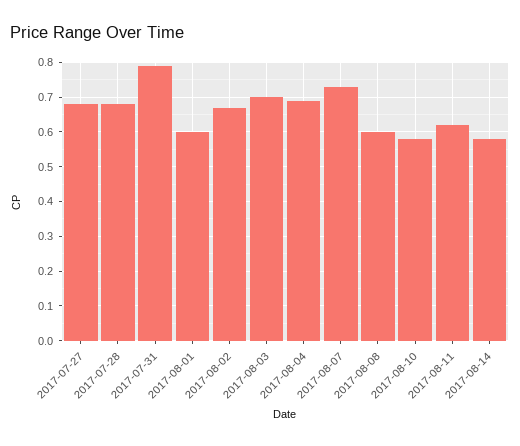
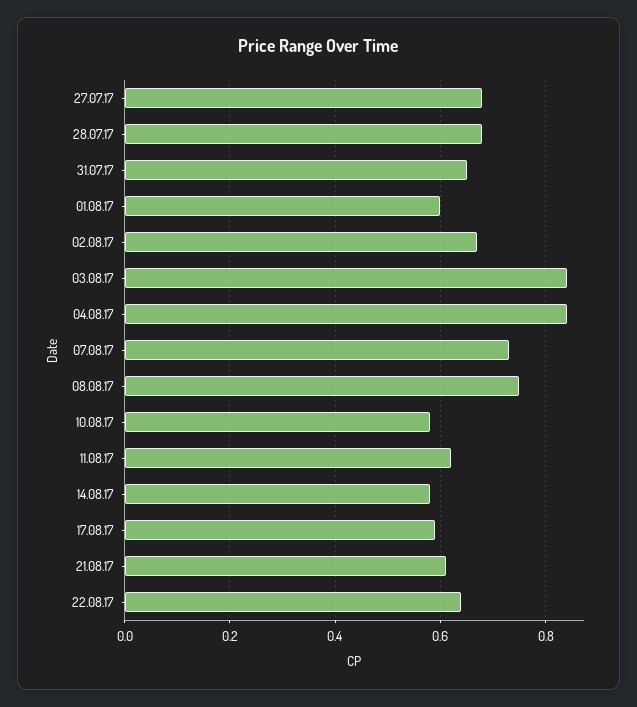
2017-07-31: 0.8 -> 0.65
2017-08-03: 0.7 -> 0.85
2017-08-04: 0.7 -> 0.85
2017-08-08: 0.6 -> 0.75
17.08.17: none -> 0.6
21.08.17: none -> 0.6
22.08.17: none -> 0.65

